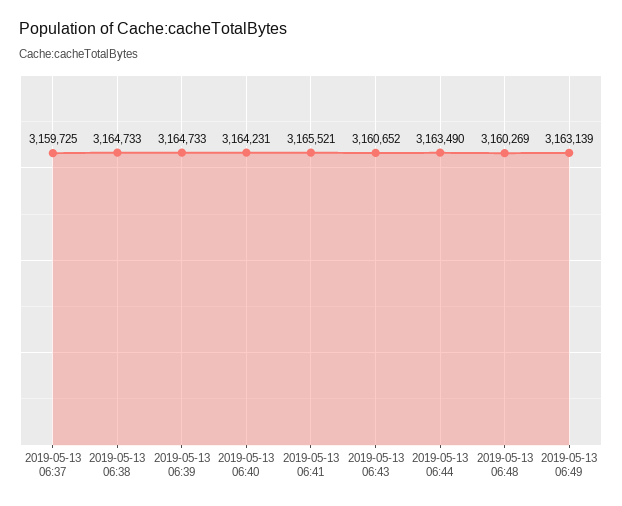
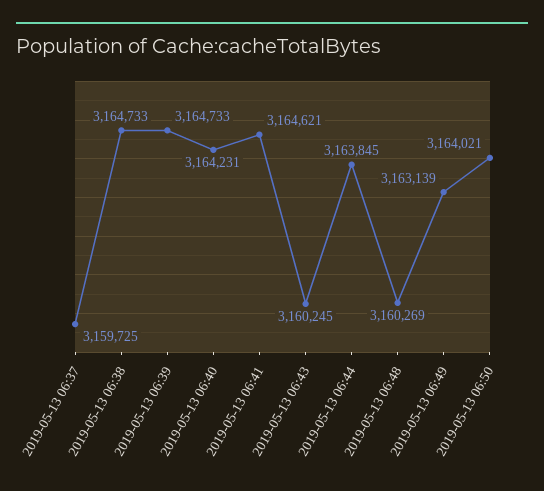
2019-05-13 06:41: 3165521 -> 3164621
2019-05-13 06:43: 3160652 -> 3160245
2019-05-13 06:44: 3163490 -> 3163845
2019-05-13 06:50: none -> 3164021

